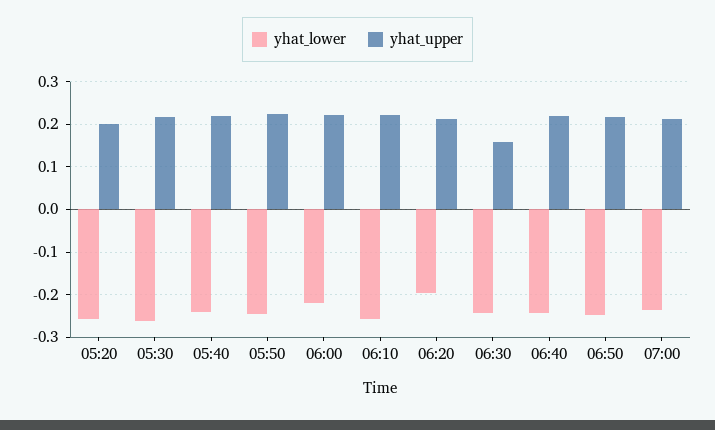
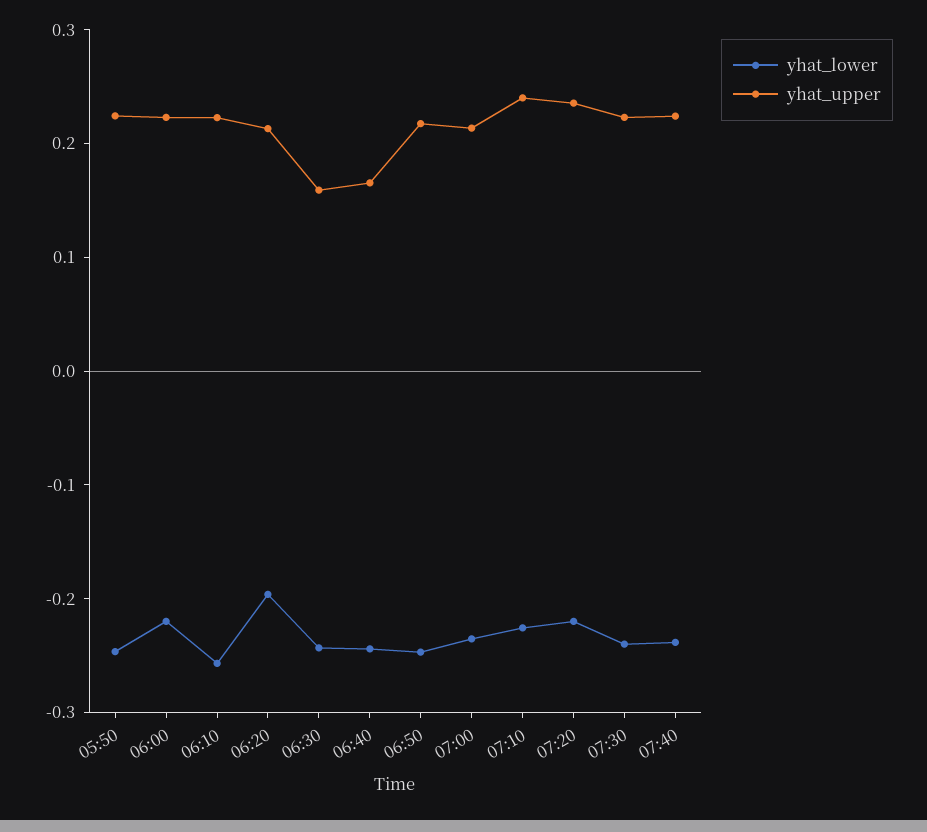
yhat_lower, 05:20: -0.26 -> none
yhat_upper, 05:20: 0.2 -> none
yhat_lower, 05:30: -0.26 -> none
yhat_upper, 05:30: 0.22 -> none
yhat_lower, 05:40: -0.24 -> none
yhat_upper, 05:40: 0.22 -> none
yhat_upper, 06:40: 0.22 -> 0.16
yhat_lower, 07:10: none -> -0.22
yhat_upper, 07:10: none -> 0.24
yhat_lower, 07:20: none -> -0.22
yhat_upper, 07:20: none -> 0.24
yhat_lower, 07:30: none -> -0.24
yhat_upper, 07:30: none -> 0.22
yhat_lower, 07:40: none -> -0.24
yhat_upper, 07:40: none -> 0.22

